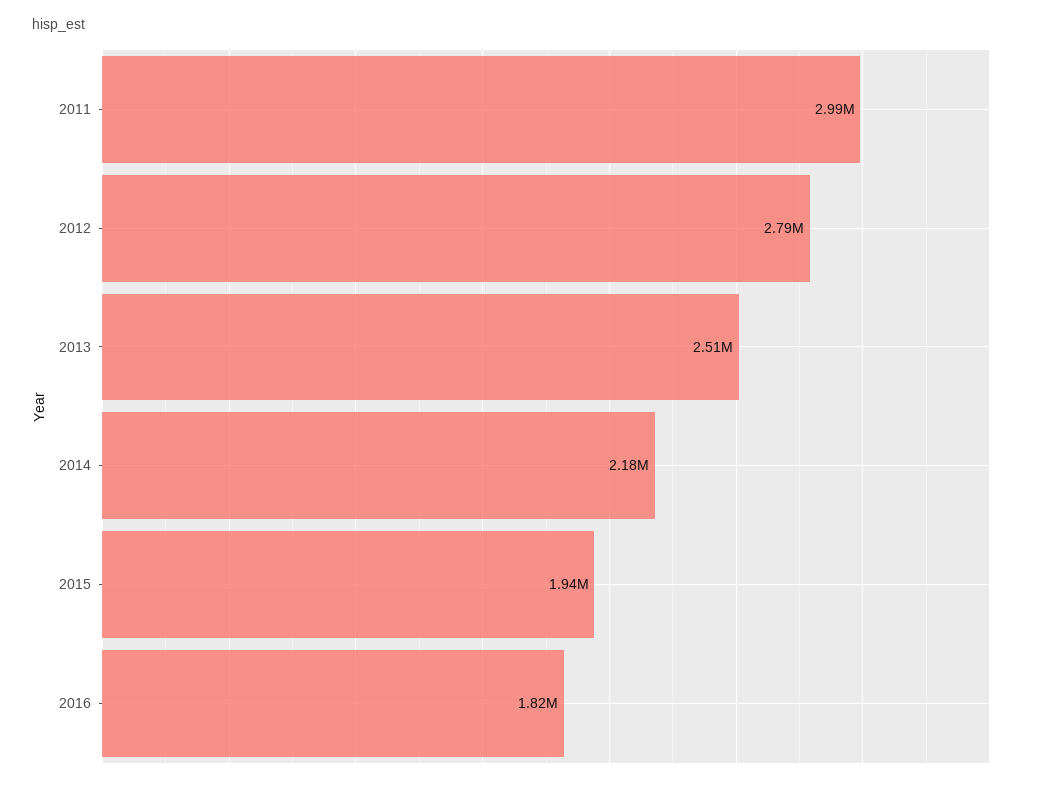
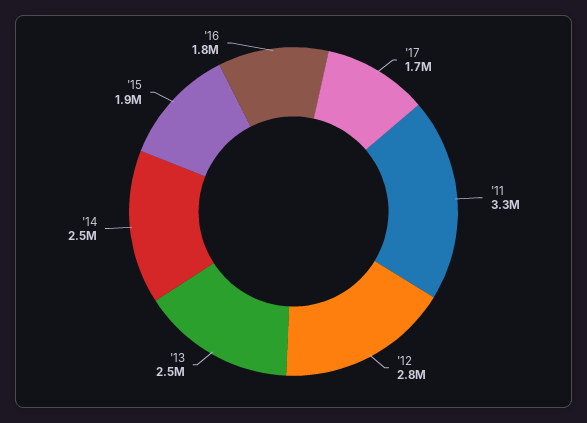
2011: 2990000 -> 3300000
2014: 2180000 -> 2500000
'17: none -> 1700000

